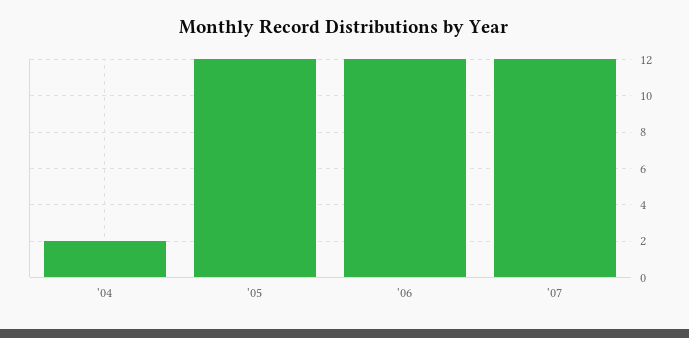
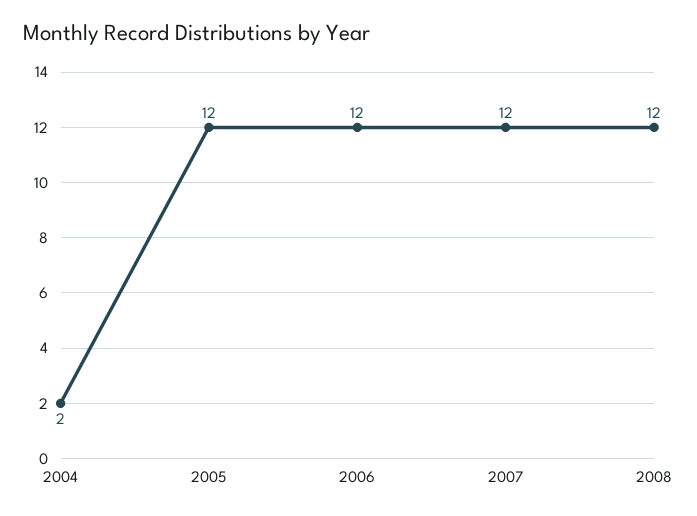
2008: none -> 12

